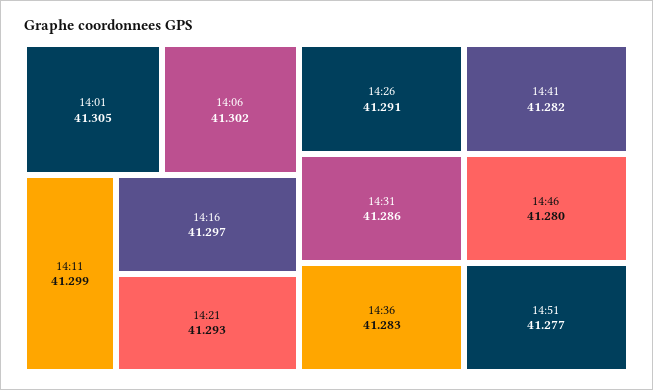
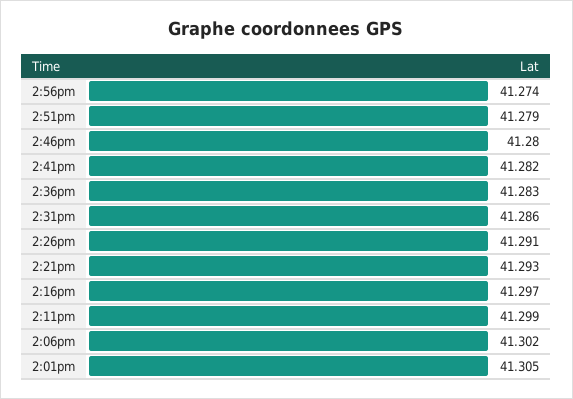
14:51: 41.277 -> 41.279
2:56pm: none -> 41.274

